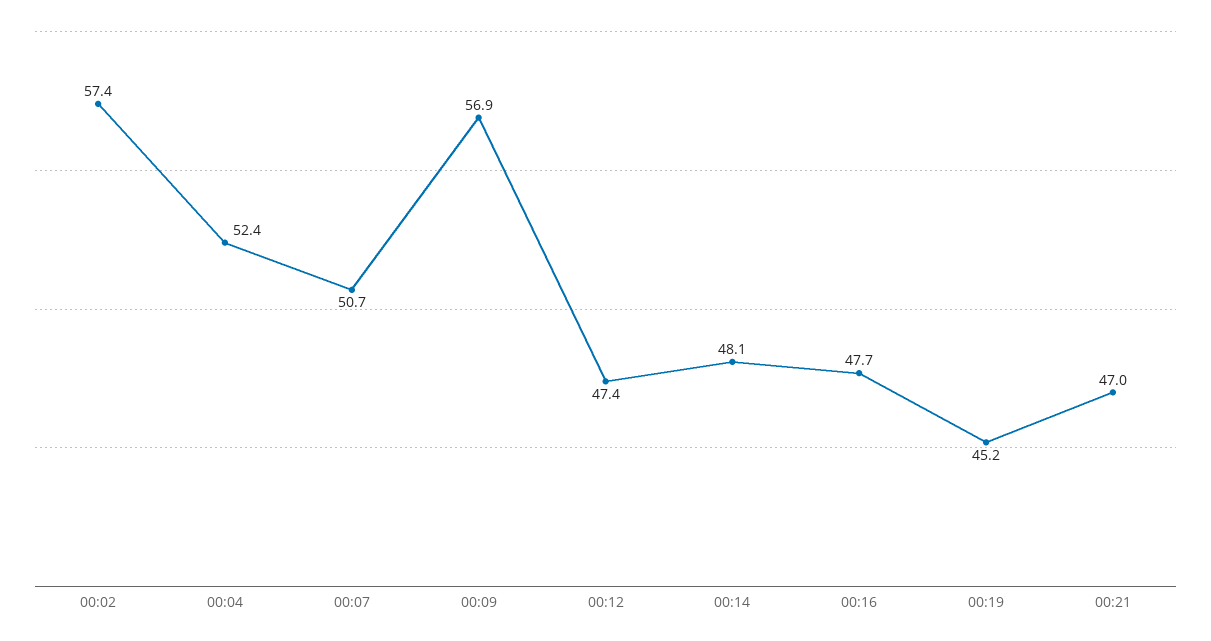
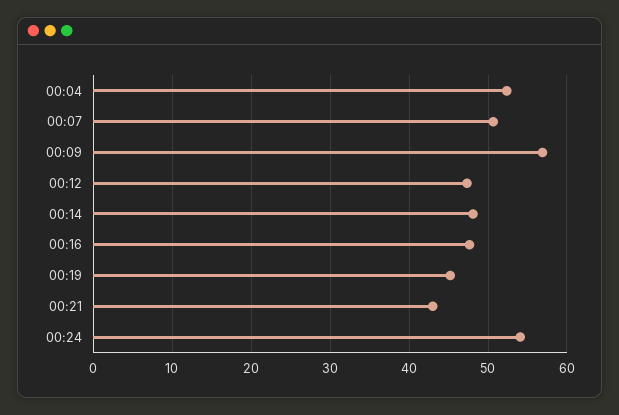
00:02: 57.4 -> none
00:21: 47 -> 43
00:24: none -> 54

